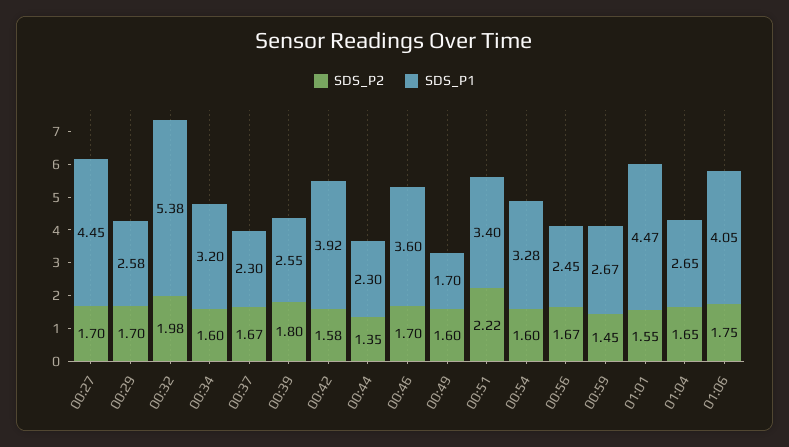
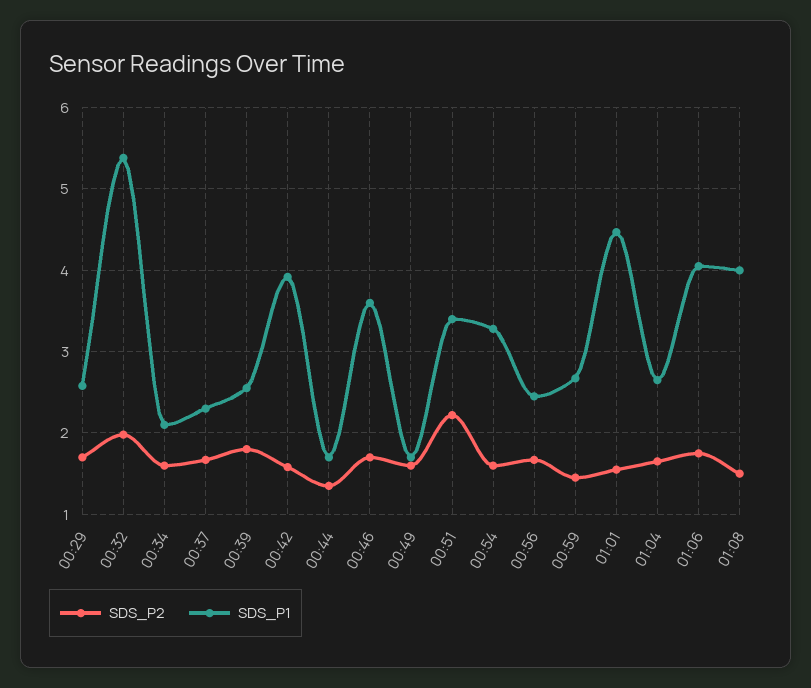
SDS_P2, 00:27: 1.7 -> none
SDS_P1, 00:27: 4.45 -> none
SDS_P1, 00:34: 3.2 -> 2.1
SDS_P1, 00:44: 2.3 -> 1.7
SDS_P2, 01:08: none -> 1.5
SDS_P1, 01:08: none -> 4

